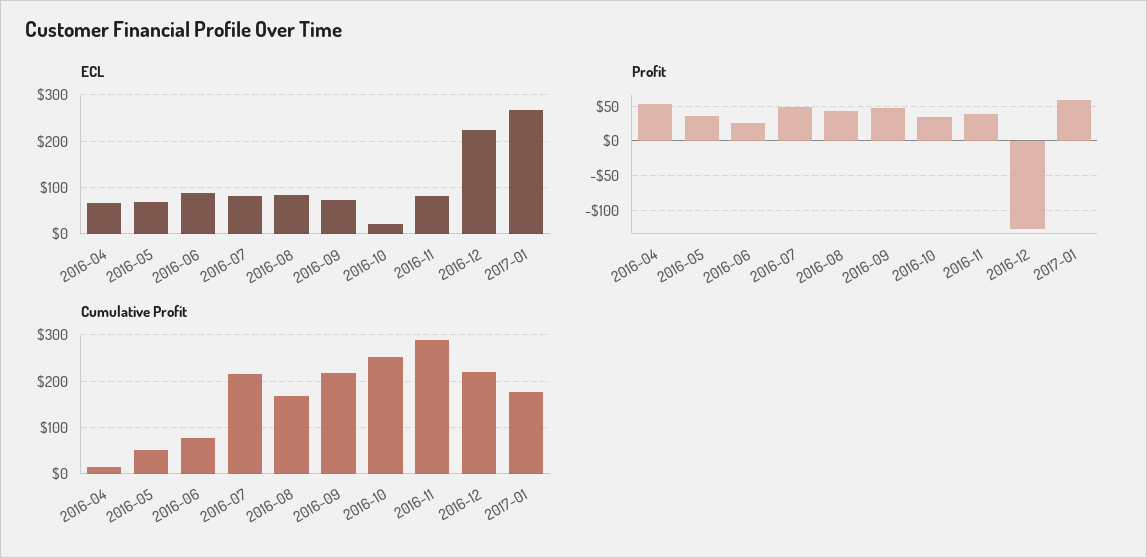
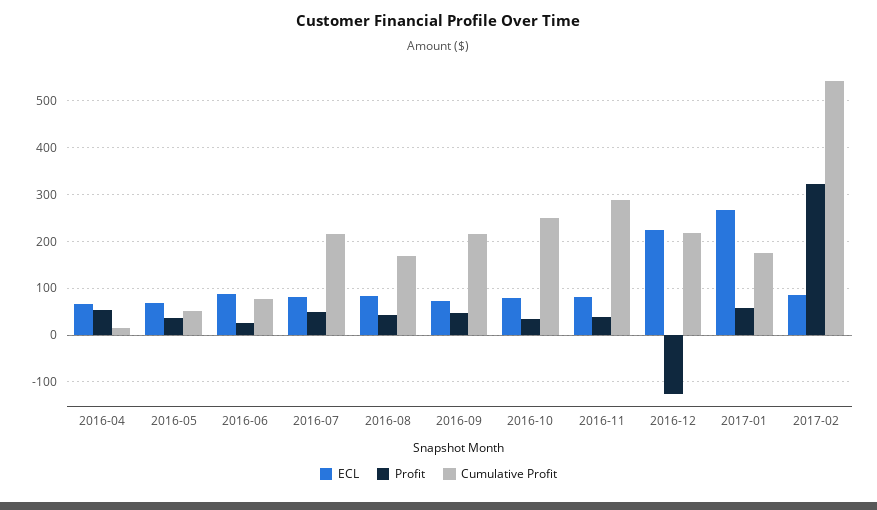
ECL, 2016-10: 20 -> 80
ECL, 2017-02: none -> 80
Profit, 2017-02: none -> 320
Cumulative Profit, 2017-02: none -> 540

